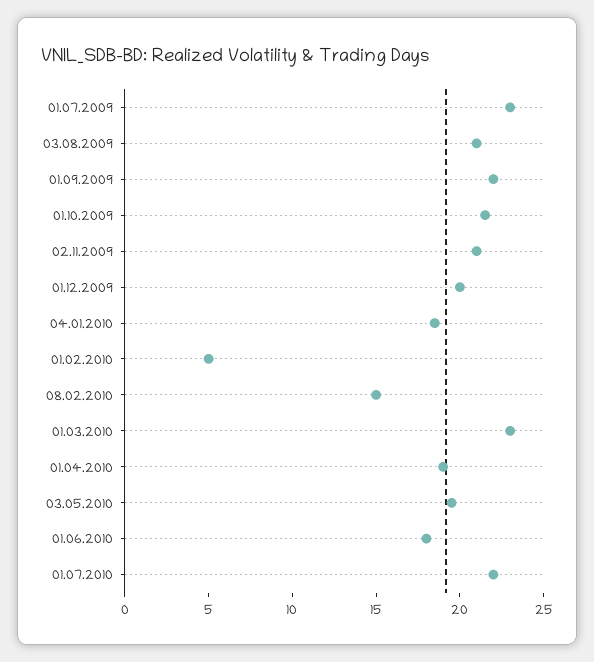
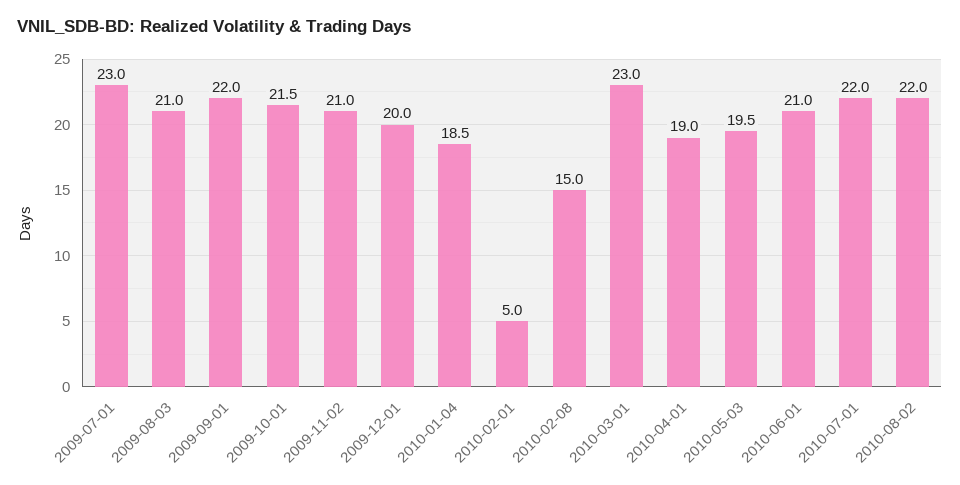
01.06.2010: 18 -> 21
2010-08-02: none -> 22

